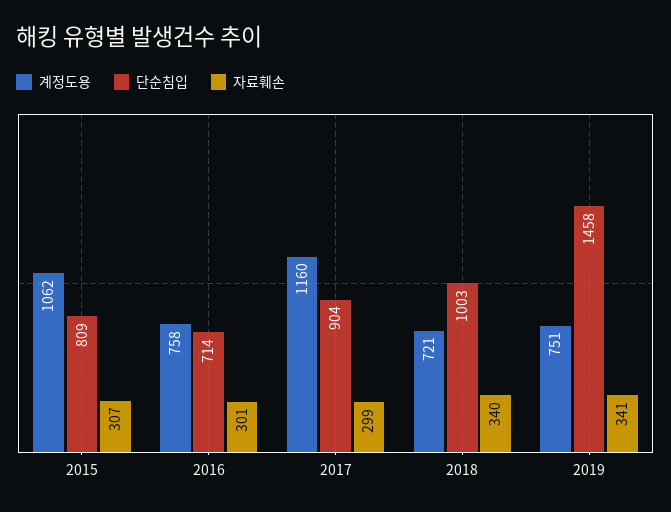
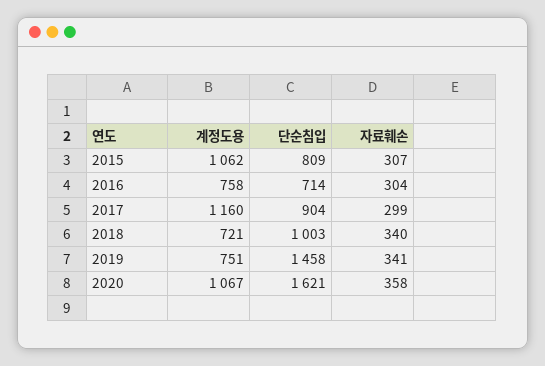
자료훼손, 2016: 301 -> 304
계정도용, 2020: none -> 1067
단순침입, 2020: none -> 1621
자료훼손, 2020: none -> 358

